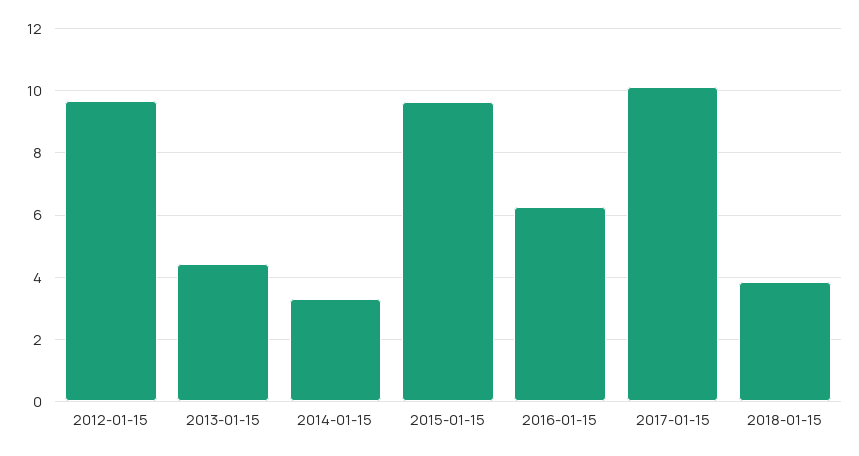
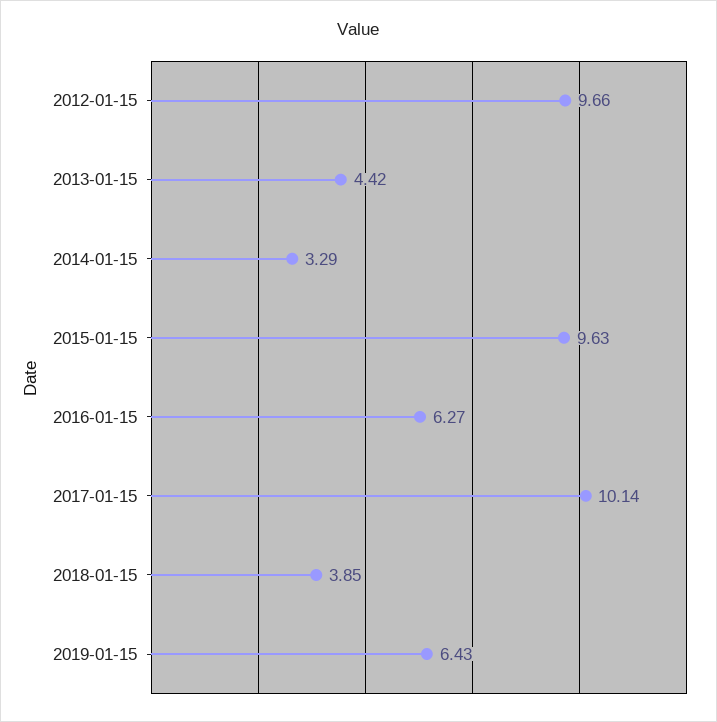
2019-01-15: none -> 6.43

